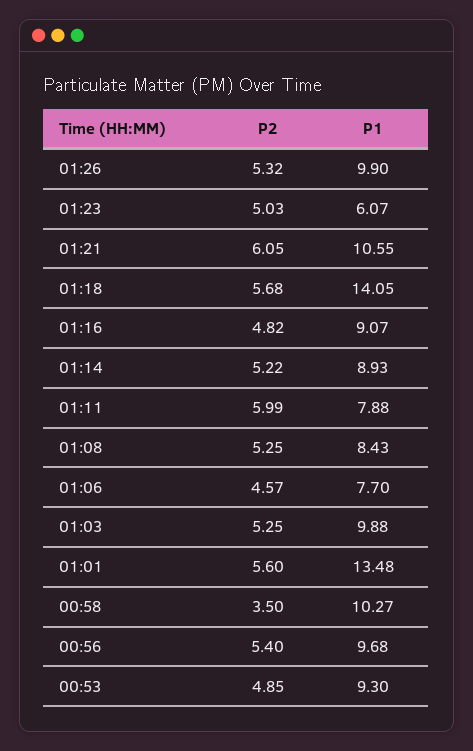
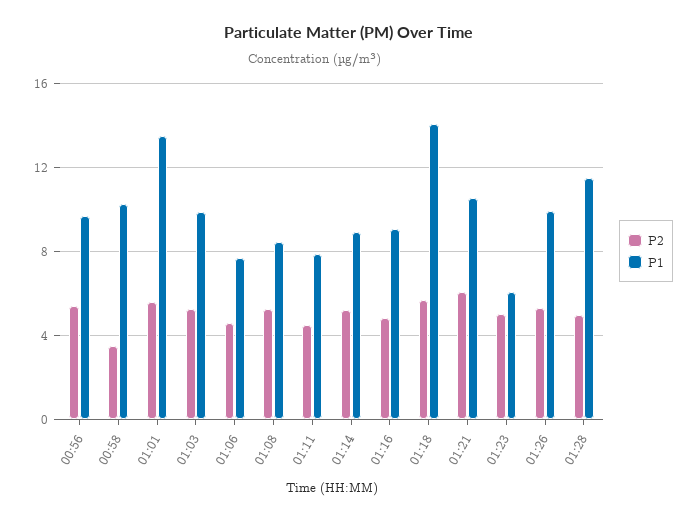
P2, 01:11: 5.99 -> 4.5
P2, 00:53: 4.85 -> none
P1, 00:53: 9.3 -> none
P2, 01:28: none -> 5
P1, 01:28: none -> 11.5

